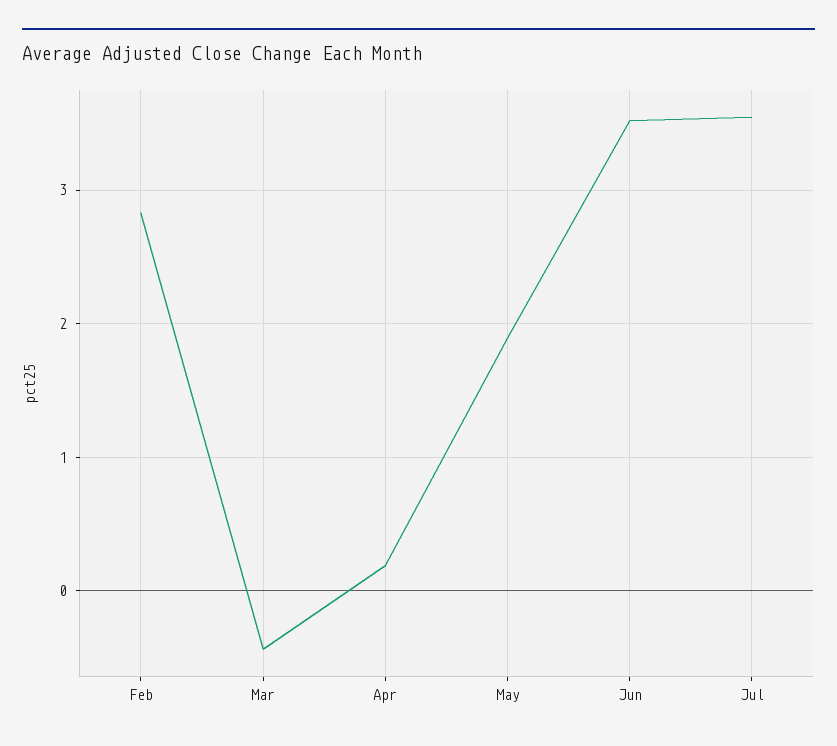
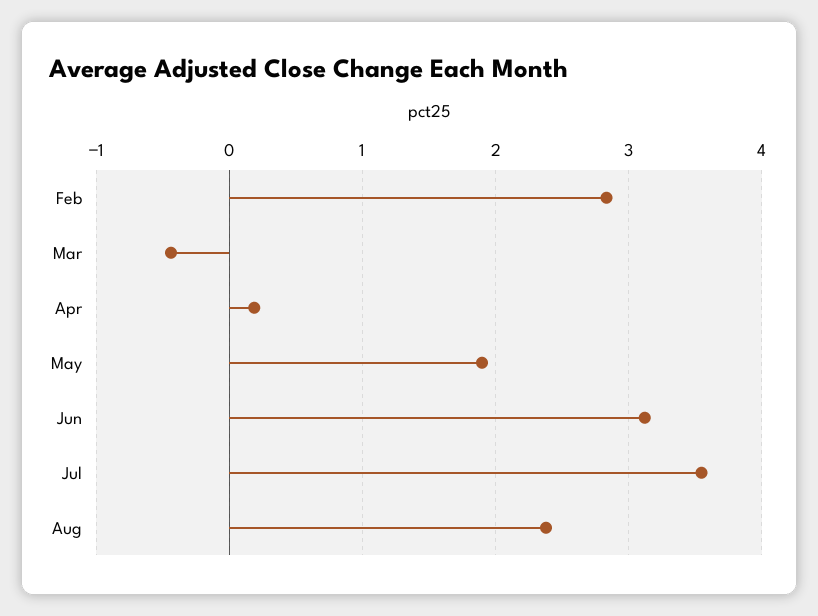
Jun: 3.5 -> 3.1
Aug: none -> 2.4

